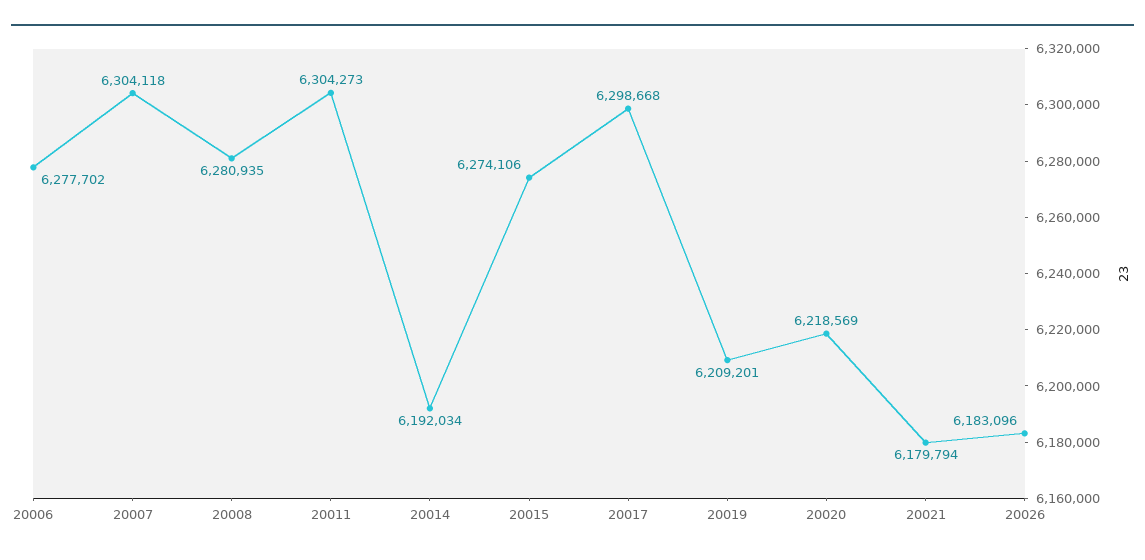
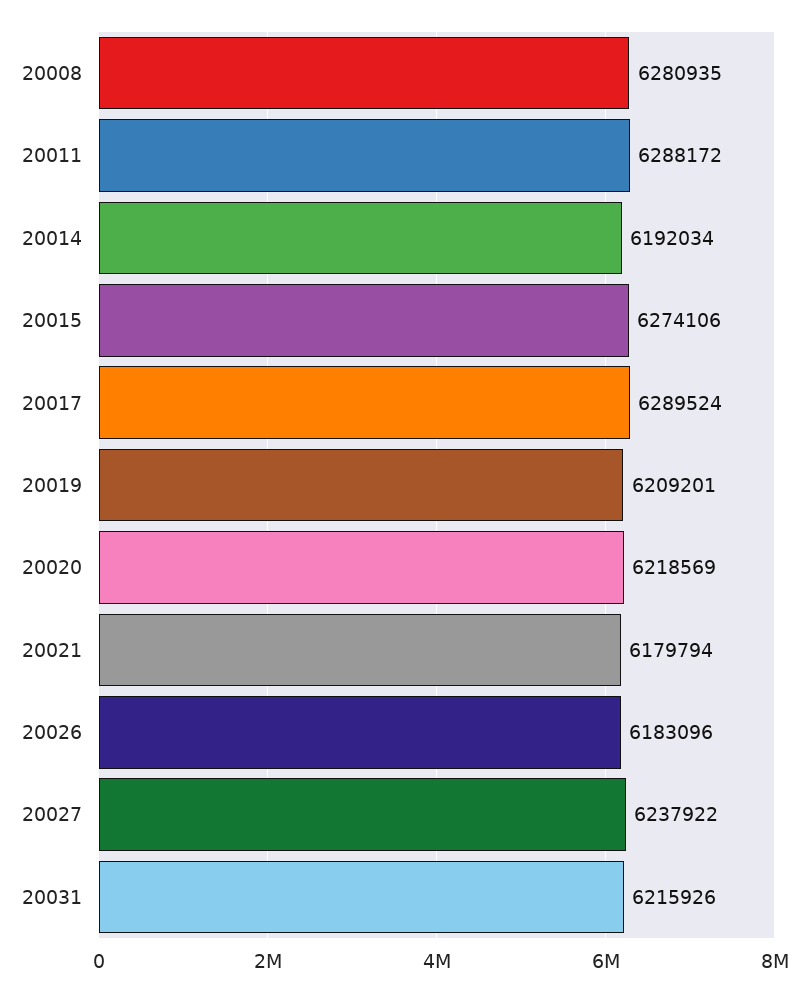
20006: 6277702 -> none
20007: 6304118 -> none
20011: 6304273 -> 6288172
20017: 6298668 -> 6289524
20027: none -> 6237922
20031: none -> 6215926

